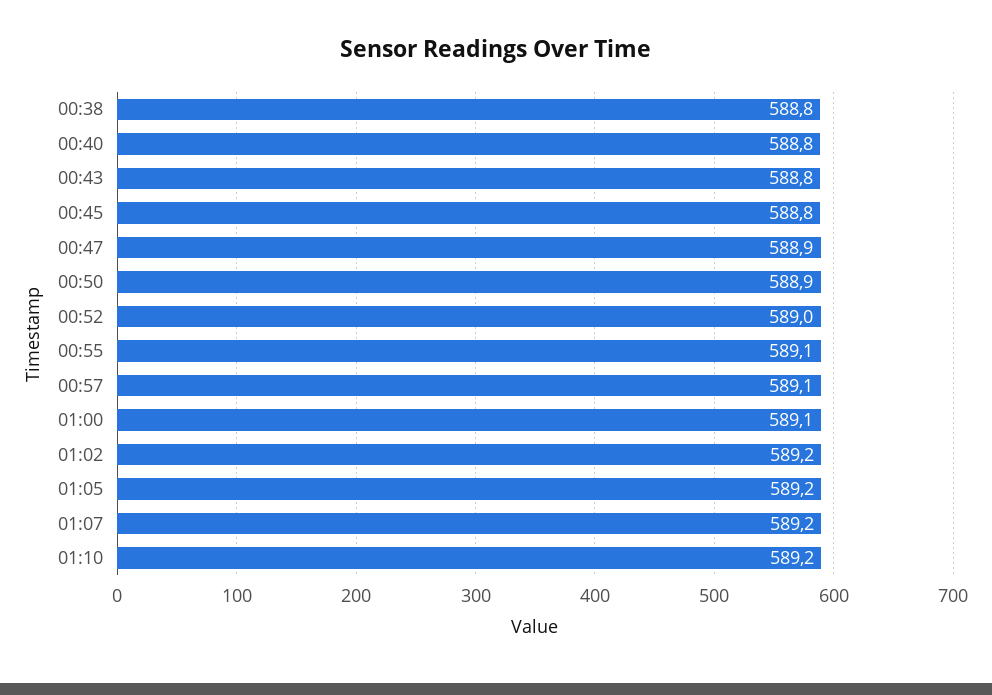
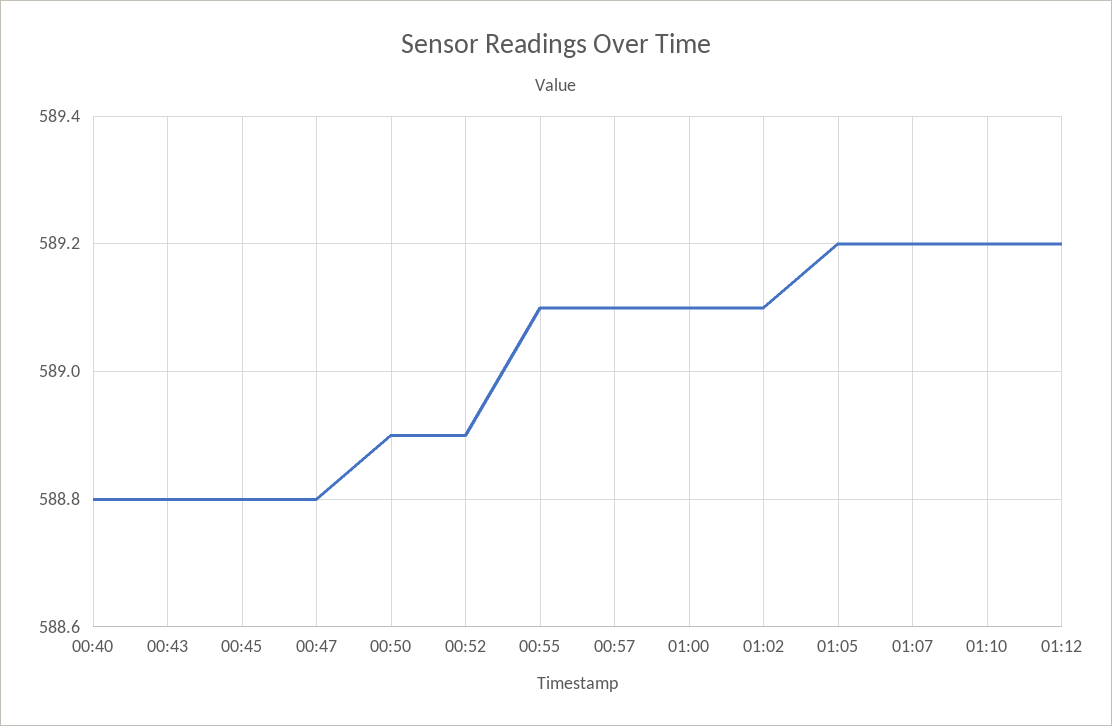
00:38: 588.8 -> none
00:47: 588.9 -> 588.8
00:52: 589 -> 588.9
01:02: 589.2 -> 589.1
01:12: none -> 589.2

